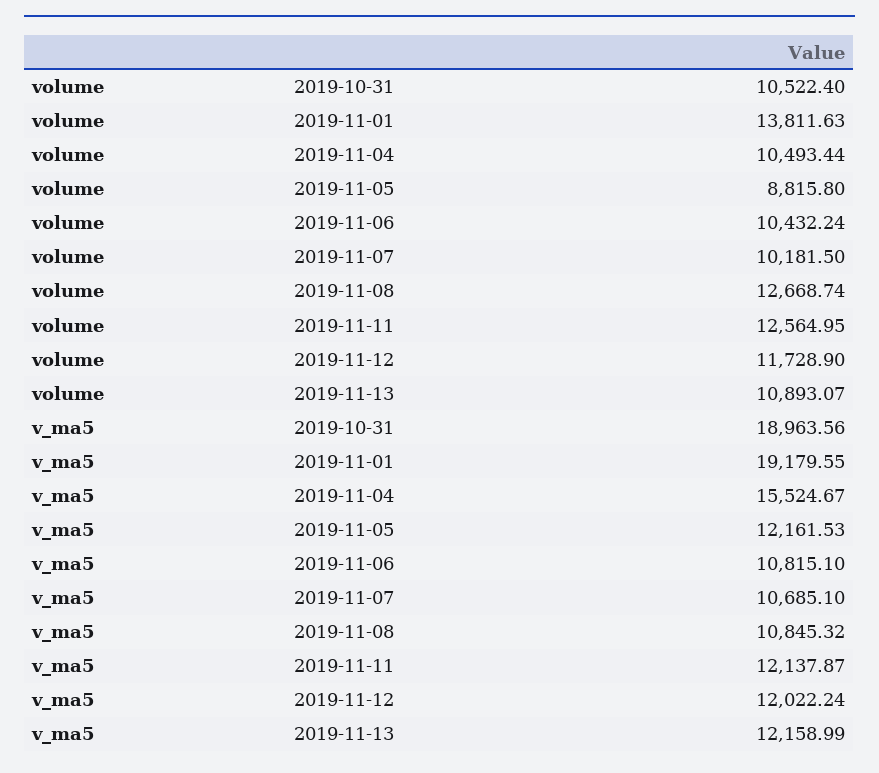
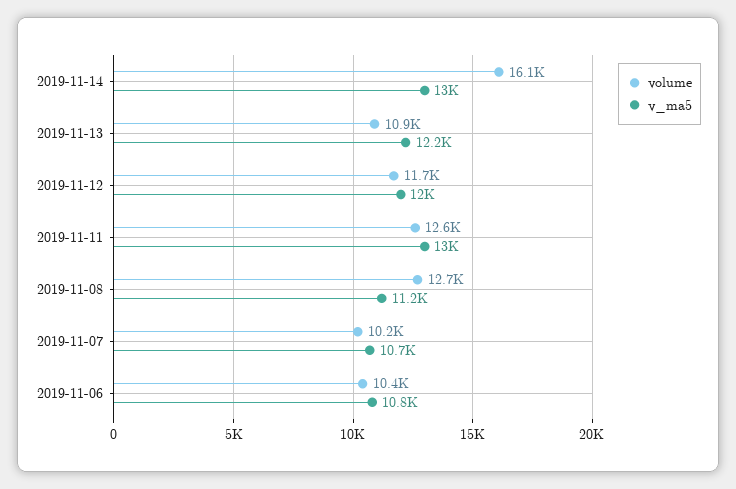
volume, 2019-10-31: 10522.4 -> none
volume, 2019-11-01: 13811.63 -> none
volume, 2019-11-04: 10493.44 -> none
volume, 2019-11-05: 8815.8 -> none
v_ma5, 2019-10-31: 18963.56 -> none
v_ma5, 2019-11-01: 19179.55 -> none
v_ma5, 2019-11-04: 15524.67 -> none
v_ma5, 2019-11-05: 12161.53 -> none
v_ma5, 2019-11-08: 10845.32 -> 11200
v_ma5, 2019-11-11: 12137.87 -> 13000
volume, 2019-11-14: none -> 16100
v_ma5, 2019-11-14: none -> 13000

